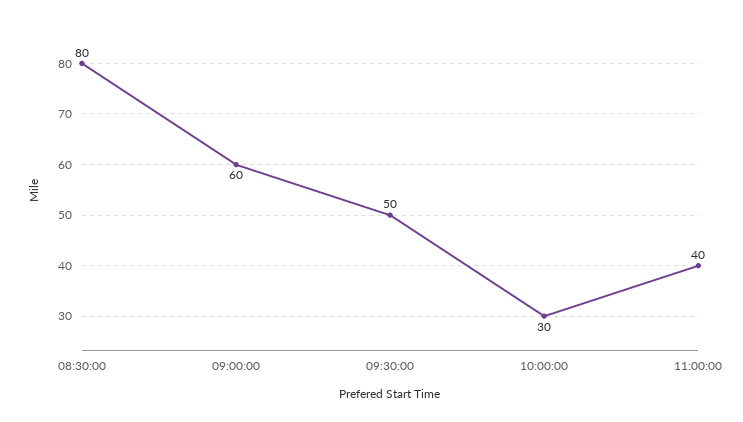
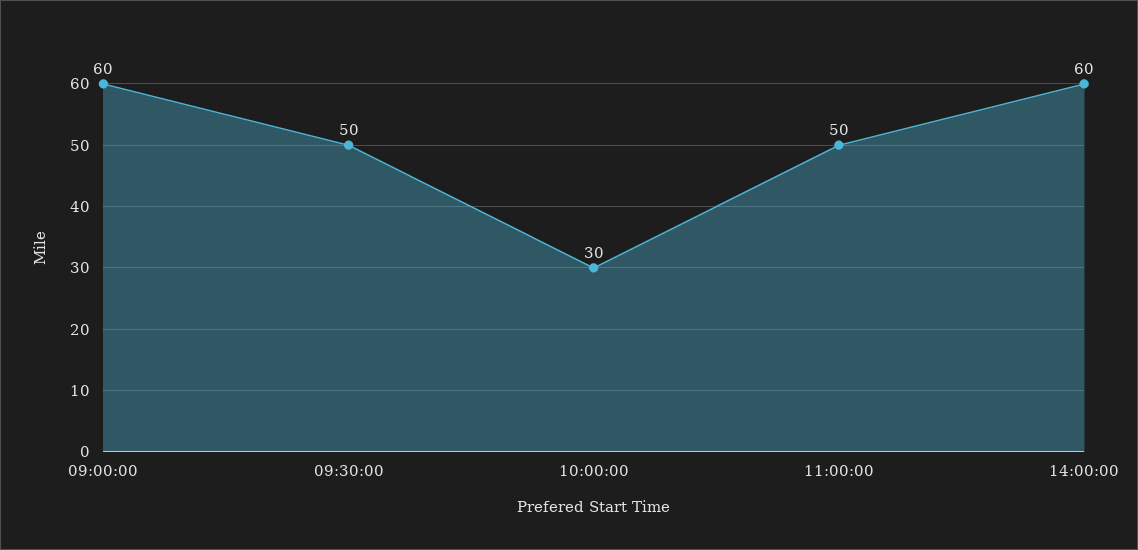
08:30:00: 80 -> none
11:00:00: 40 -> 50
14:00:00: none -> 60

